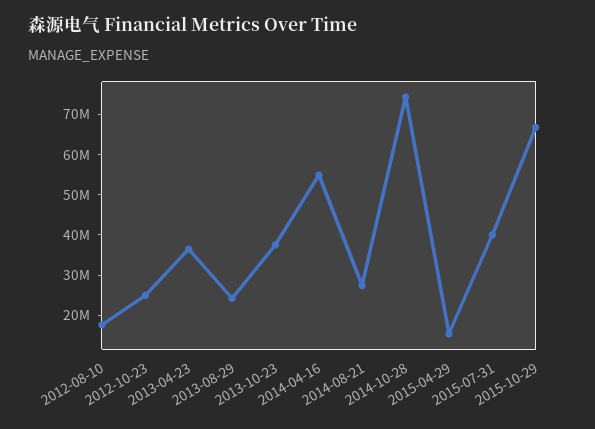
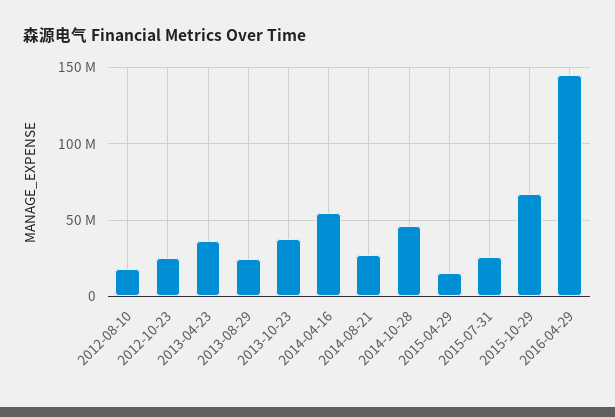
2014-10-28: 74000000 -> 45000000
2015-07-31: 40000000 -> 25000000
2016-04-29: none -> 145000000

